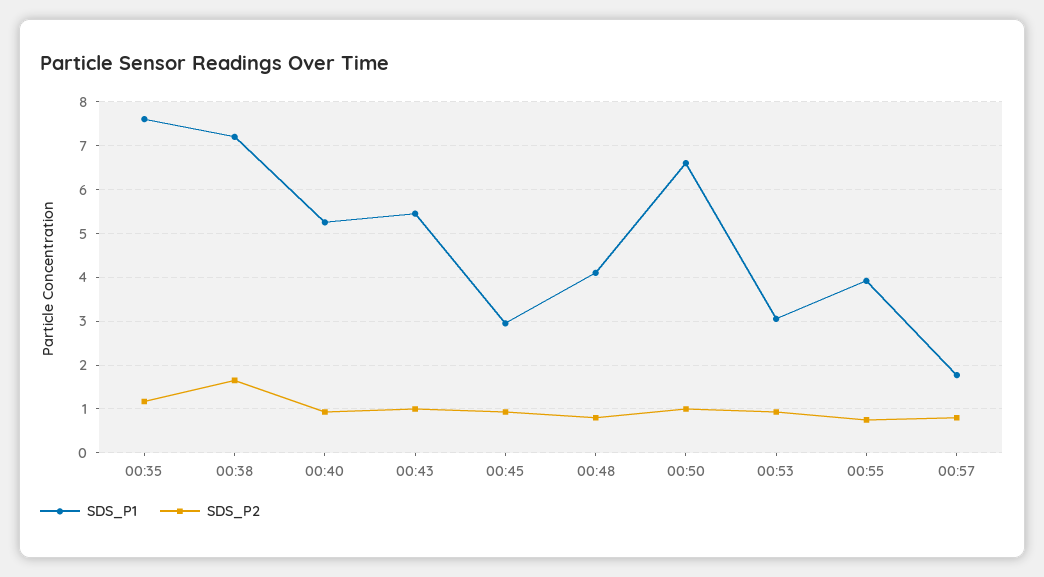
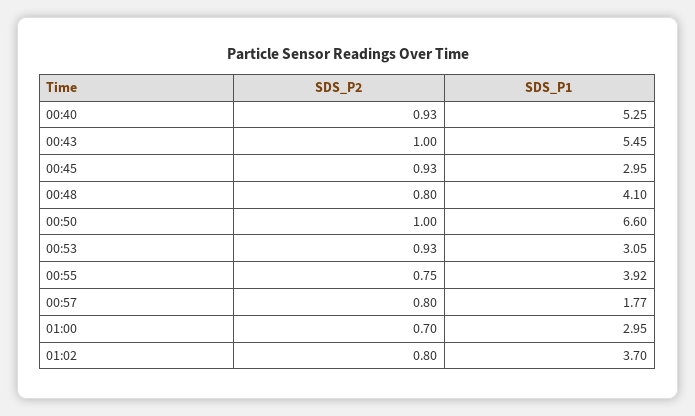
SDS_P1, 00:35: 7.6 -> none
SDS_P2, 00:35: 1.2 -> none
SDS_P1, 00:38: 7.2 -> none
SDS_P2, 00:38: 1.6 -> none
SDS_P2, 01:00: none -> 0.7
SDS_P1, 01:00: none -> 2.95
SDS_P2, 01:02: none -> 0.8
SDS_P1, 01:02: none -> 3.7

